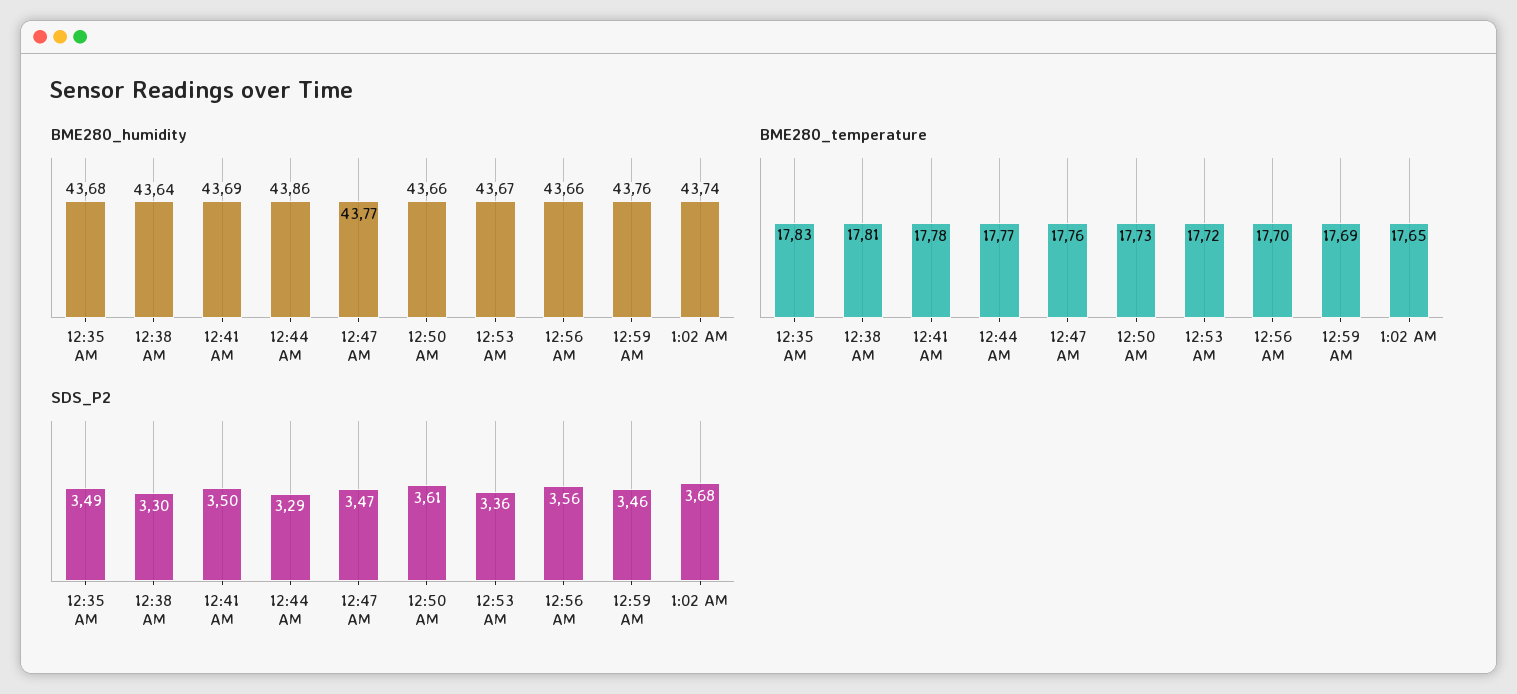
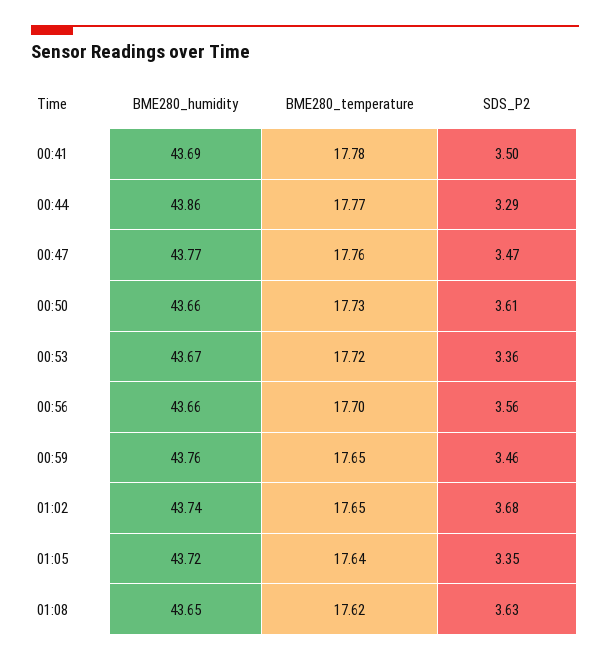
BME280_humidity, 12:35 AM: 43.68 -> none
BME280_humidity, 12:38 AM: 43.64 -> none
BME280_temperature, 12:35 AM: 17.83 -> none
BME280_temperature, 12:38 AM: 17.81 -> none
BME280_temperature, 12:59 AM: 17.69 -> 17.65
SDS_P2, 12:35 AM: 3.49 -> none
SDS_P2, 12:38 AM: 3.3 -> none
BME280_humidity, 01:05: none -> 43.72
BME280_temperature, 01:05: none -> 17.64
SDS_P2, 01:05: none -> 3.35
BME280_humidity, 01:08: none -> 43.65
BME280_temperature, 01:08: none -> 17.62
SDS_P2, 01:08: none -> 3.63

